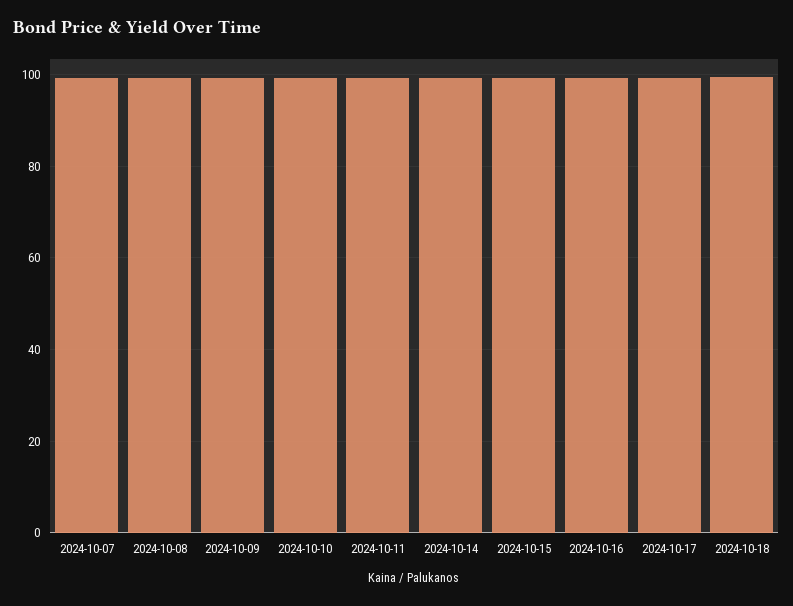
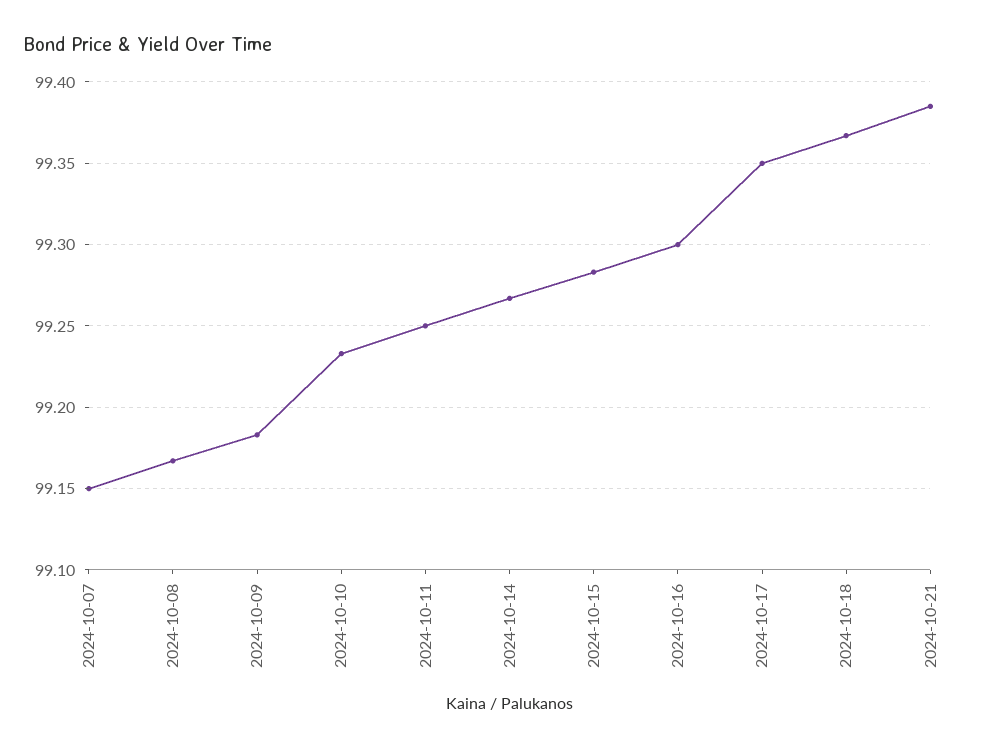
2024-10-21: none -> 99.385

